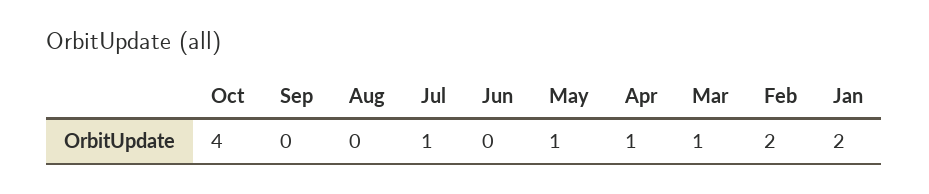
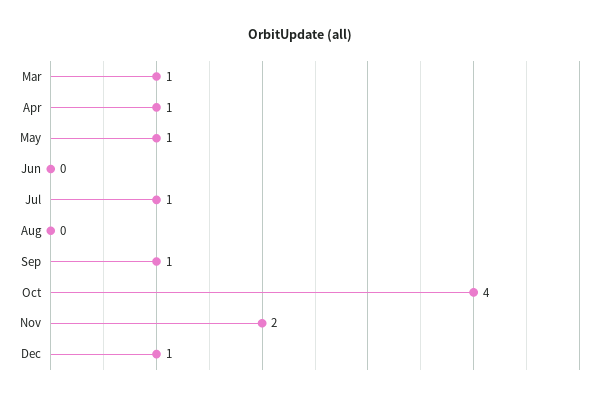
Sep: 0 -> 1
Feb: 2 -> none
Jan: 2 -> none
Nov: none -> 2
Dec: none -> 1

